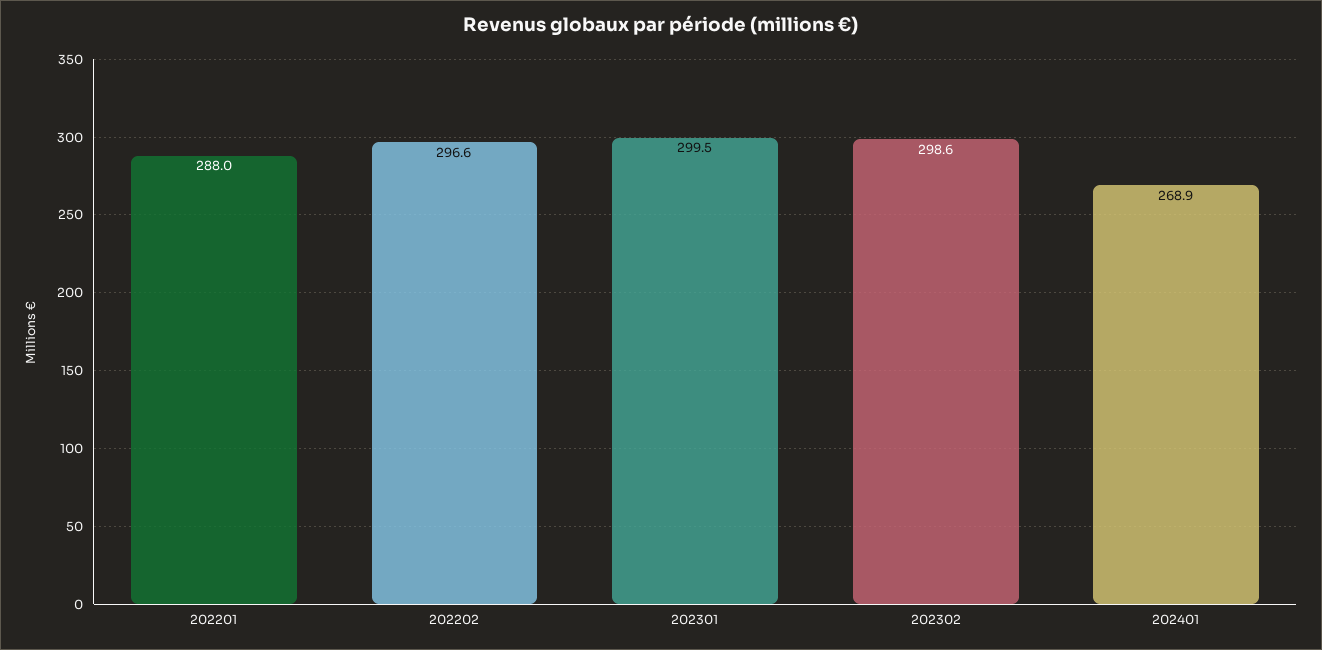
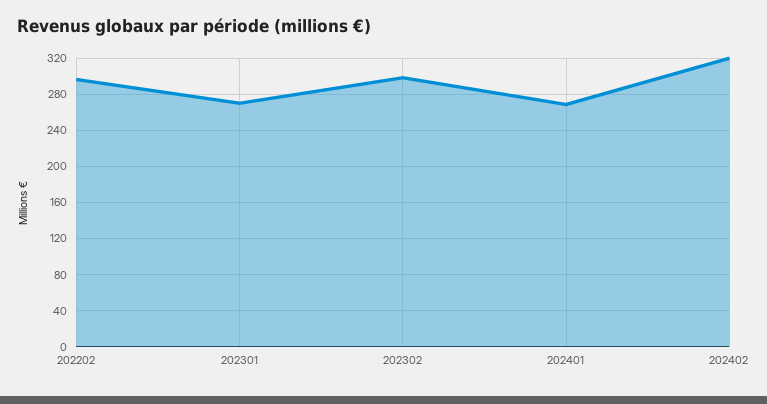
202201: 288 -> none
202301: 299.5 -> 270
202402: none -> 320

